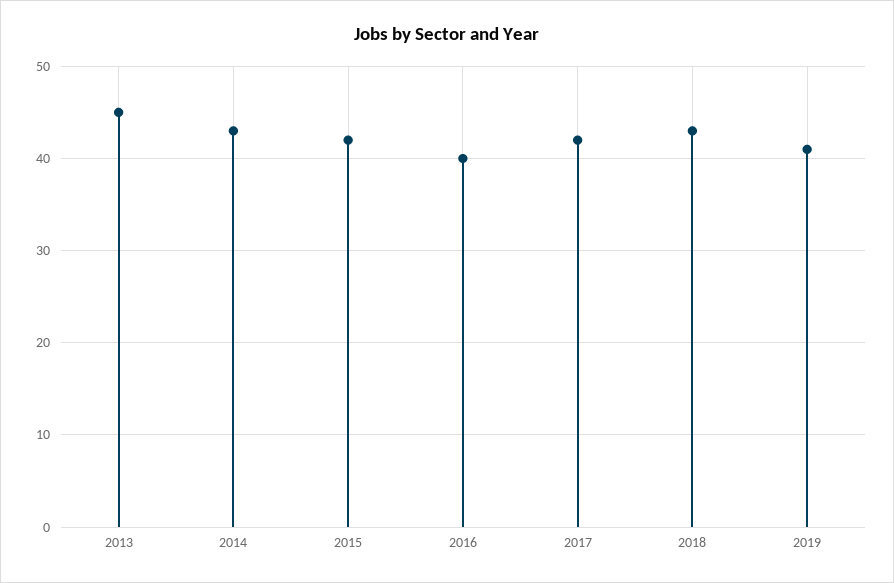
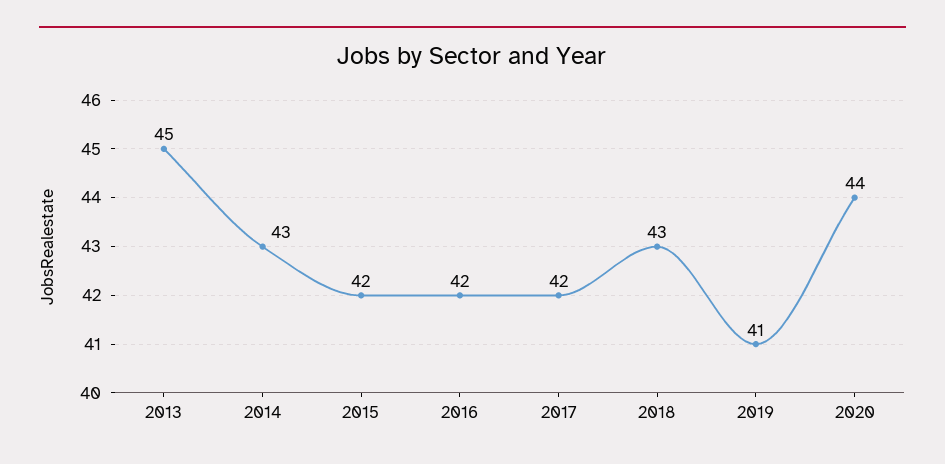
2016: 40 -> 42
2020: none -> 44

